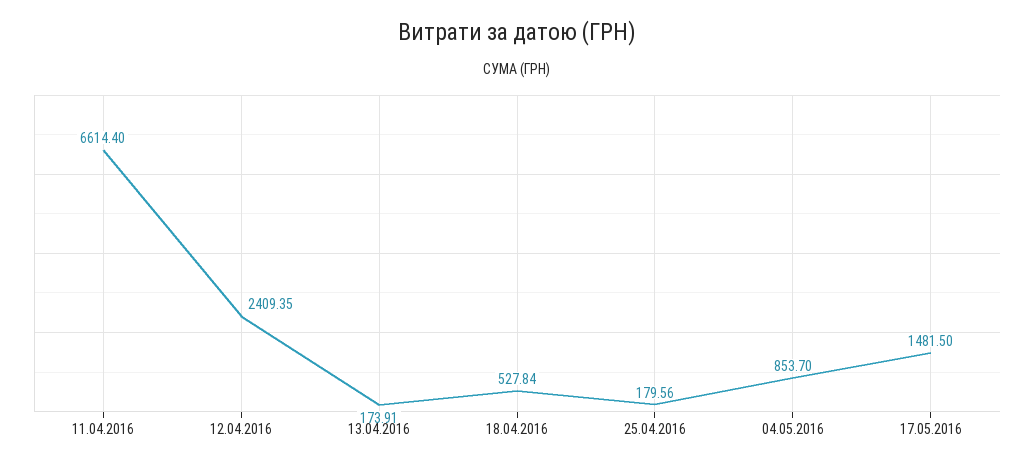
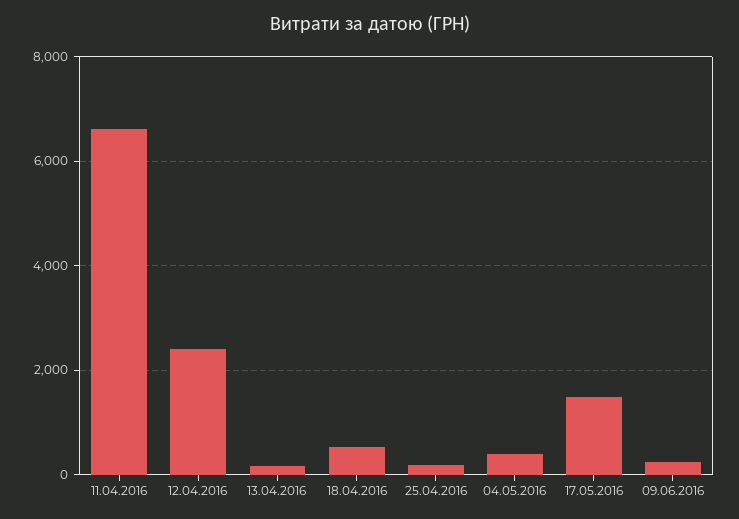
04.05.2016: 853.7 -> 400
09.06.2016: none -> 200

